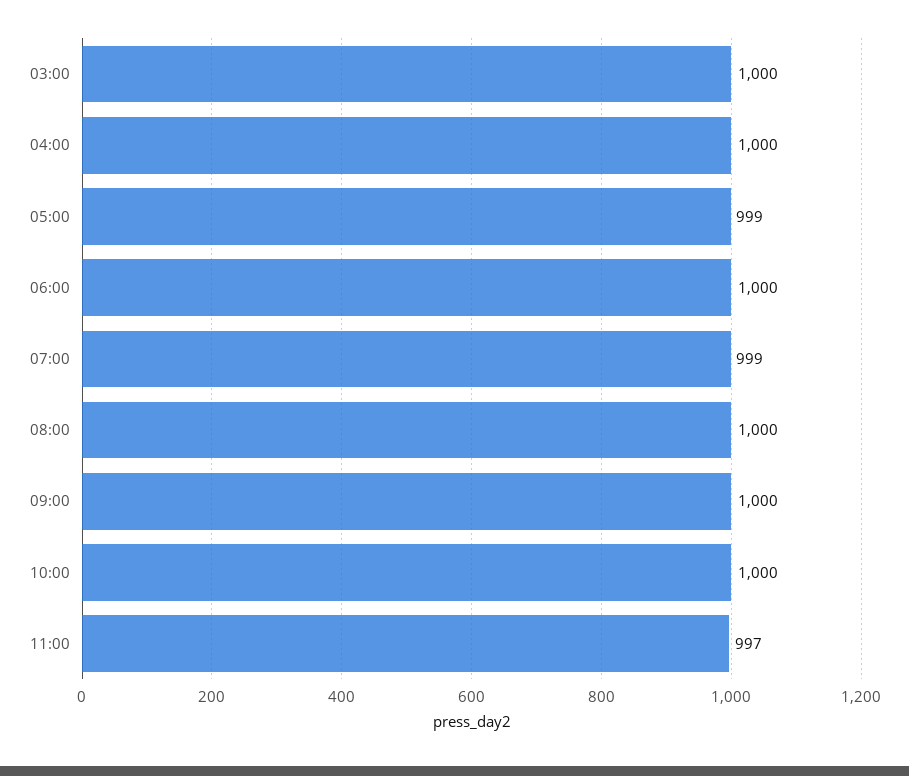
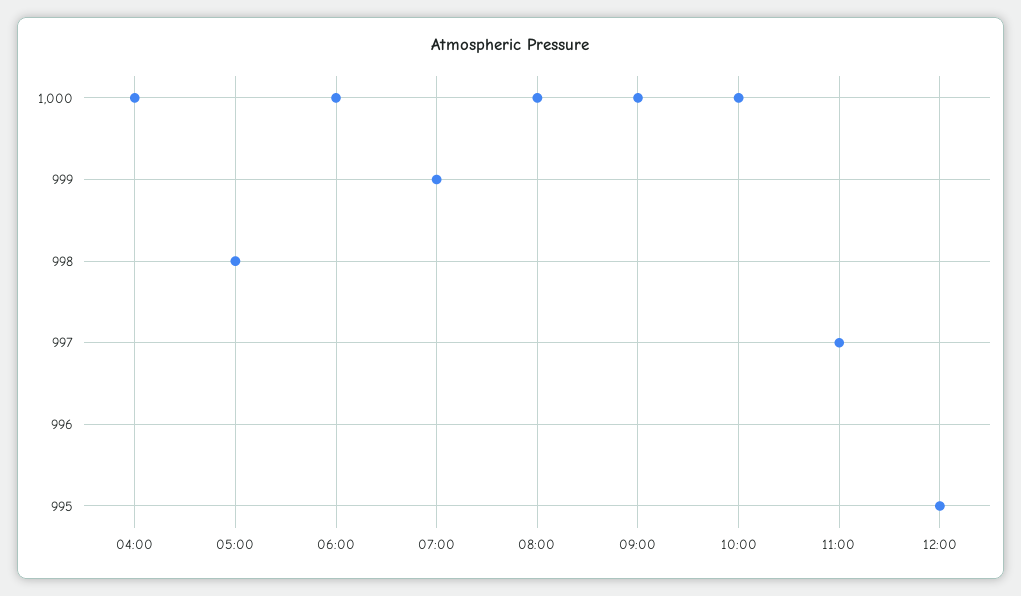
03:00: 1000 -> none
05:00: 999 -> 998
12:00: none -> 995

